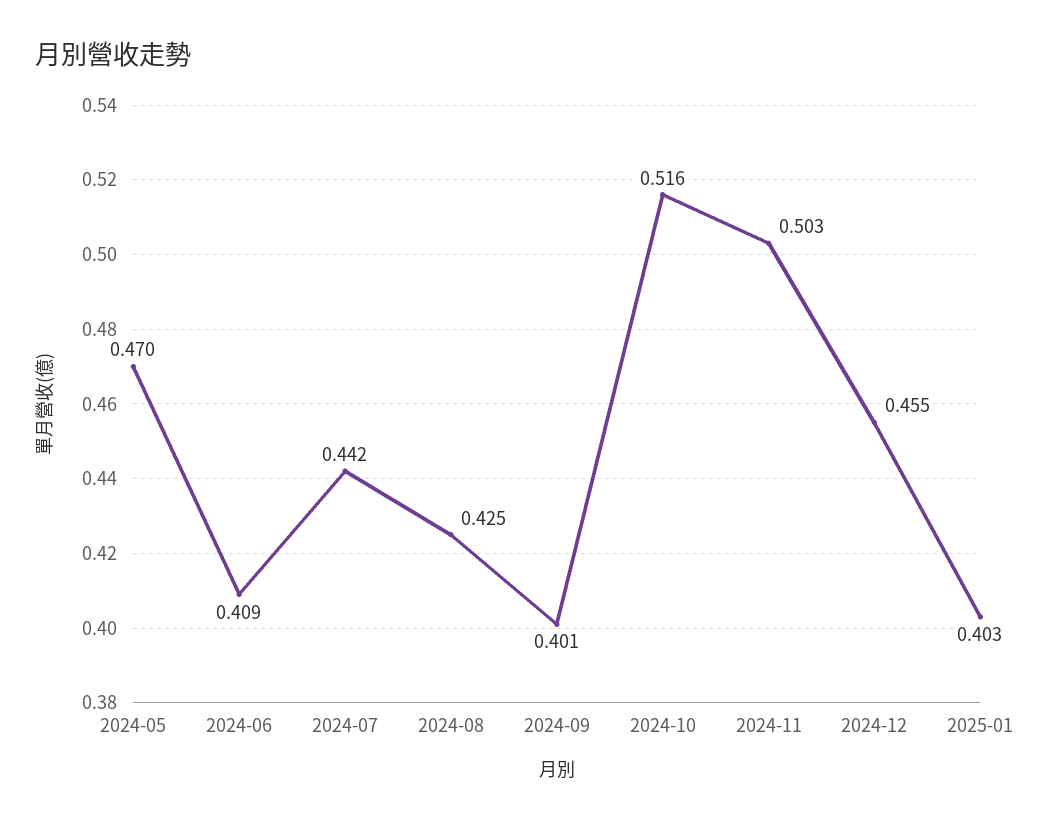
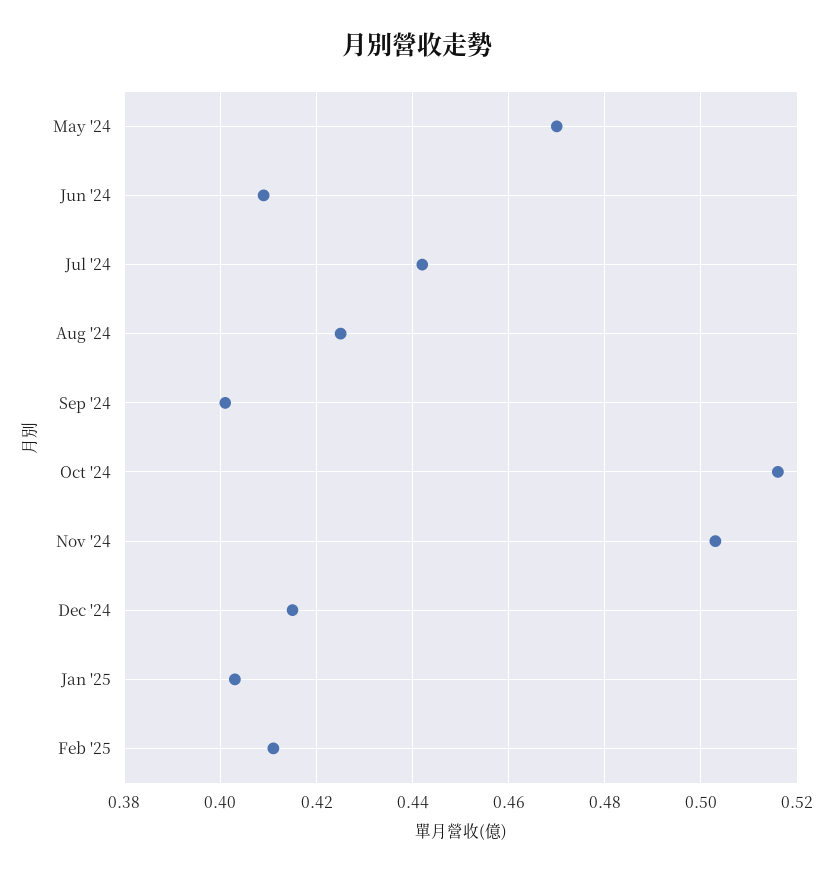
2024-12: 0.455 -> 0.415
Feb '25: none -> 0.41

